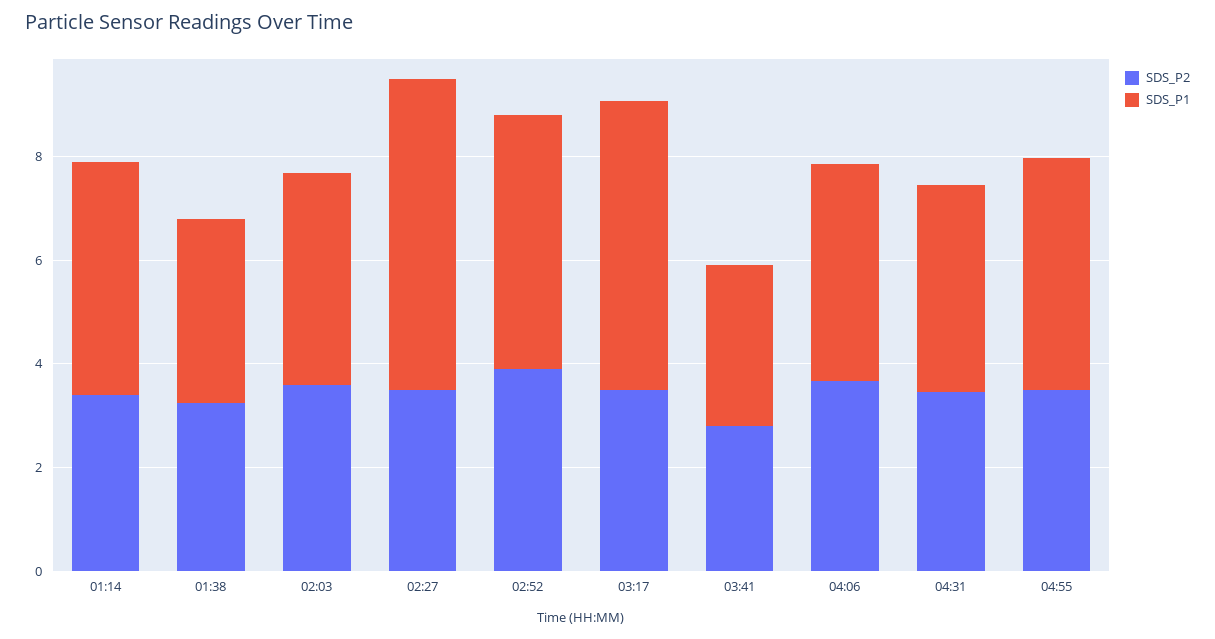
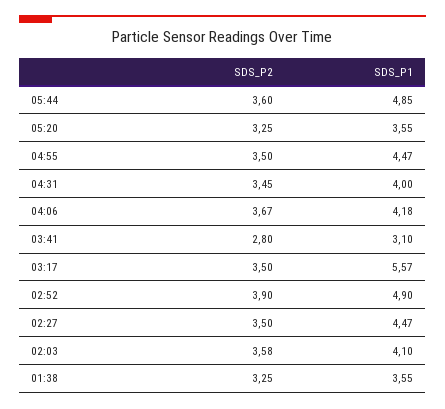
SDS_P2, 01:14: 3.5 -> none
SDS_P1, 01:14: 4.5 -> none
SDS_P1, 02:27: 6 -> 4.47
SDS_P2, 05:44: none -> 3.6
SDS_P1, 05:44: none -> 4.85
SDS_P2, 05:20: none -> 3.25
SDS_P1, 05:20: none -> 3.55

